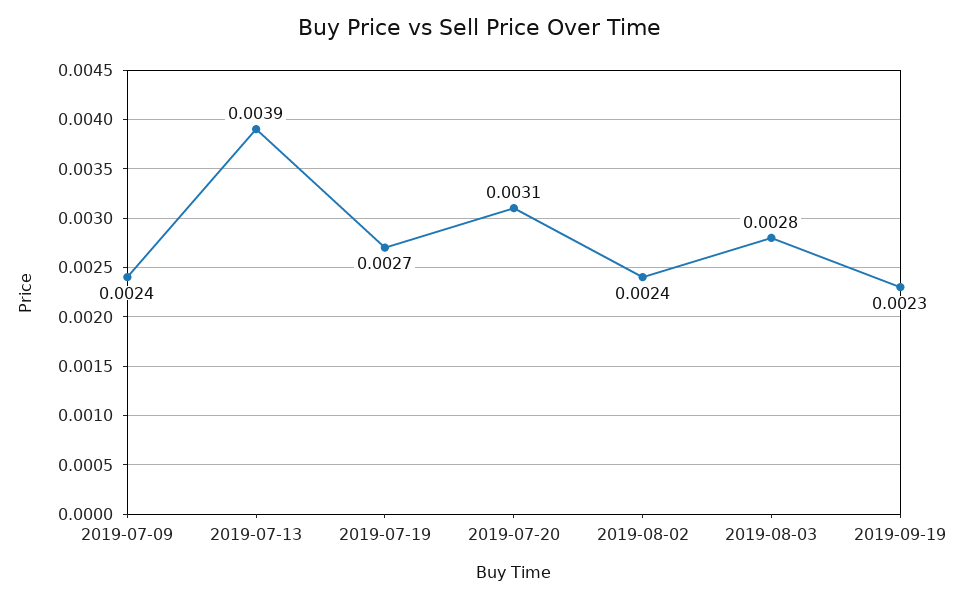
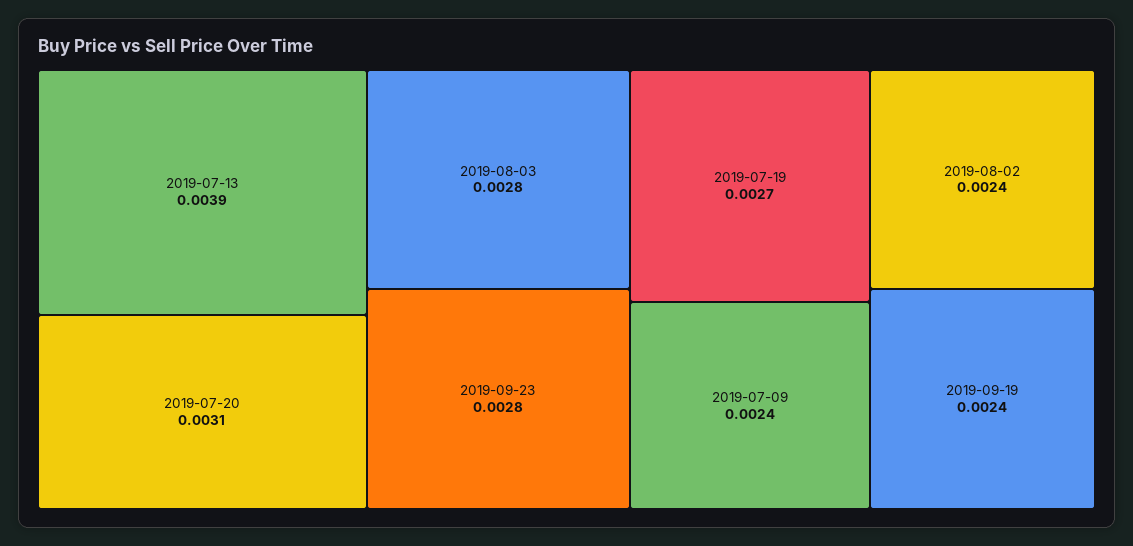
2019-09-19: 0.0023 -> 0.0024
2019-09-23: none -> 0.0028

